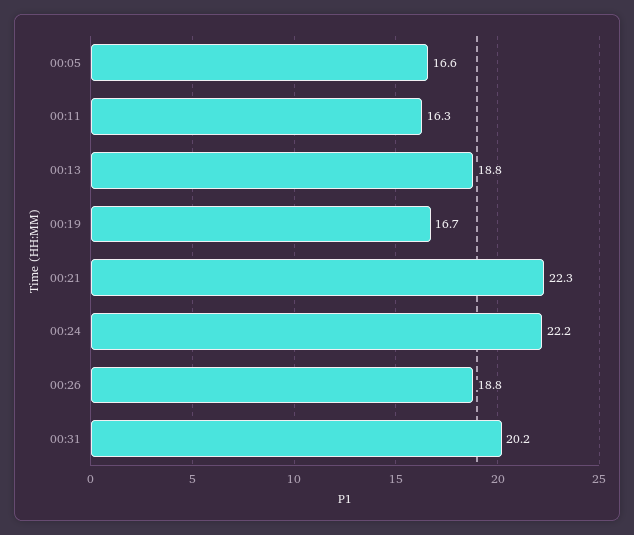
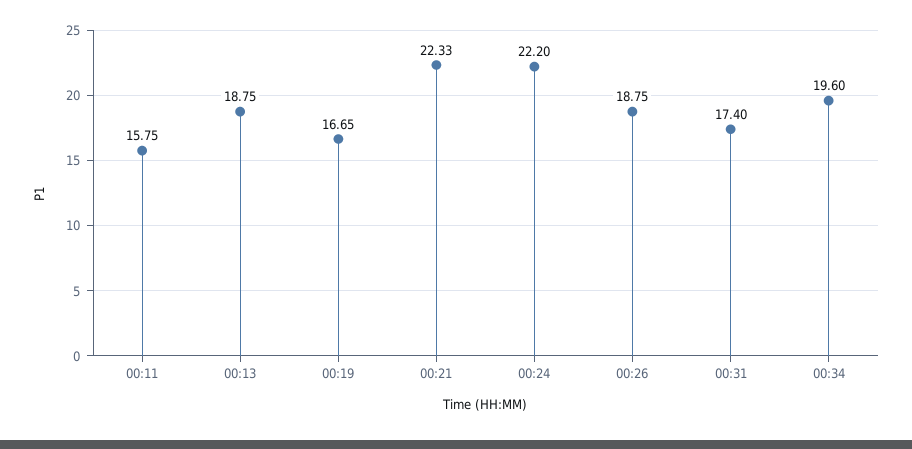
00:05: 16.6 -> none
00:11: 16.3 -> 15.75
00:31: 20.2 -> 17.4
00:34: none -> 19.6

